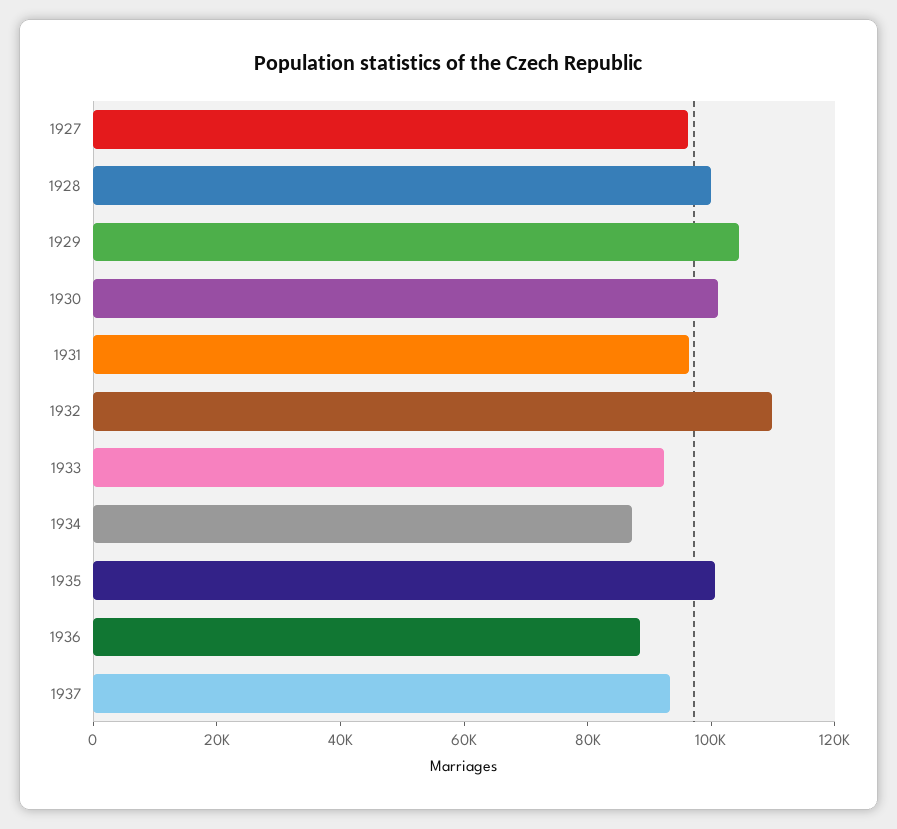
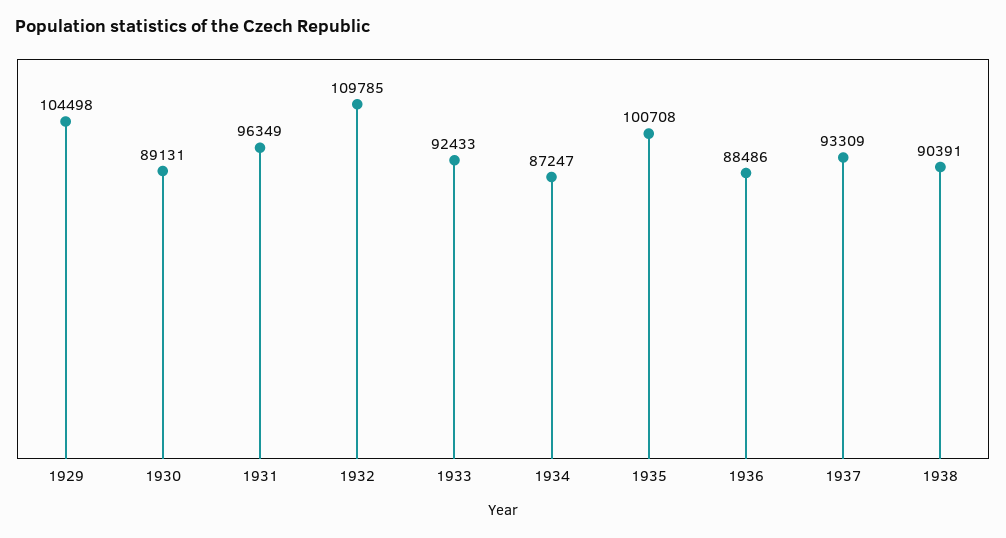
1927: 95000 -> none
1928: 100000 -> none
1930: 100000 -> 89131
1938: none -> 90391

